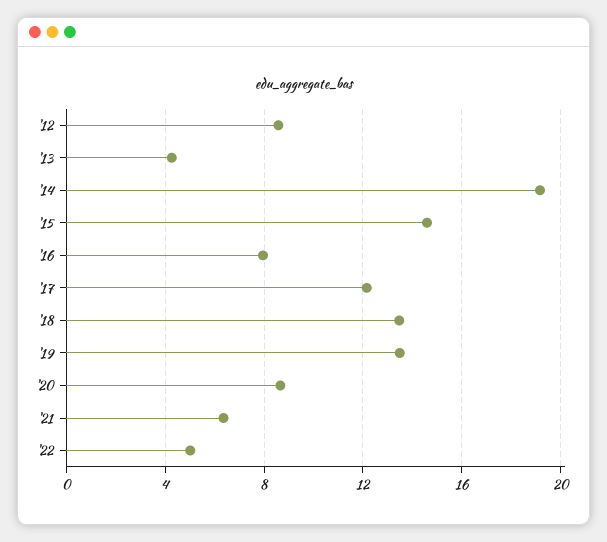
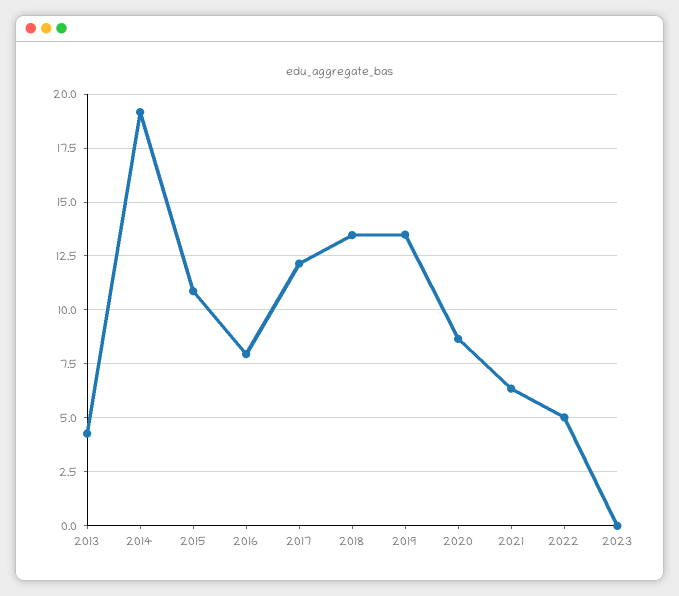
'12: 8.5 -> none
'15: 14.5 -> 11
2023: none -> 0

